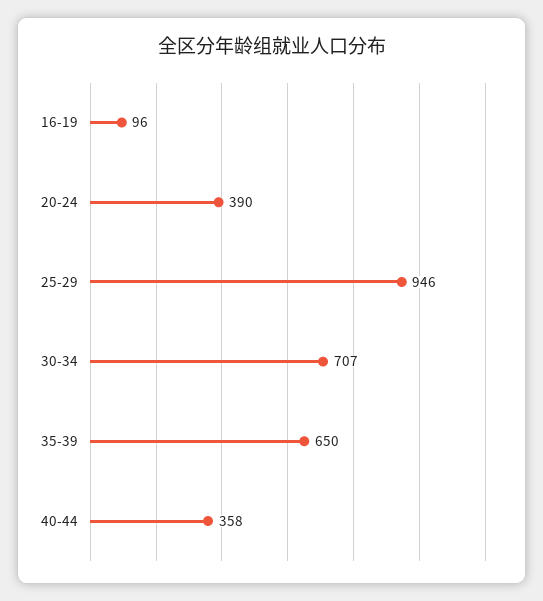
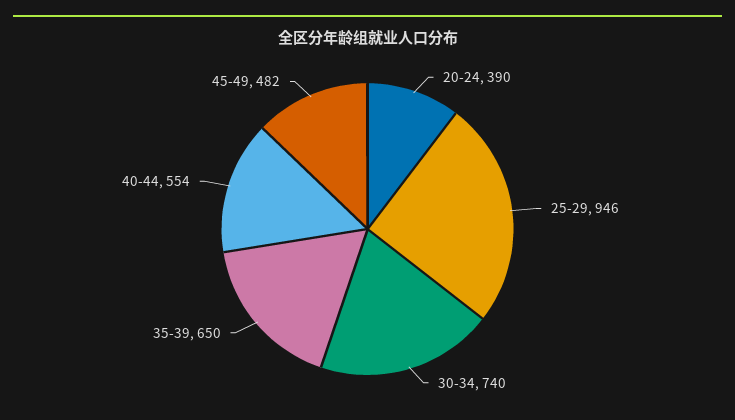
16-19: 96 -> none
30-34: 707 -> 740
40-44: 358 -> 554
45-49: none -> 482

